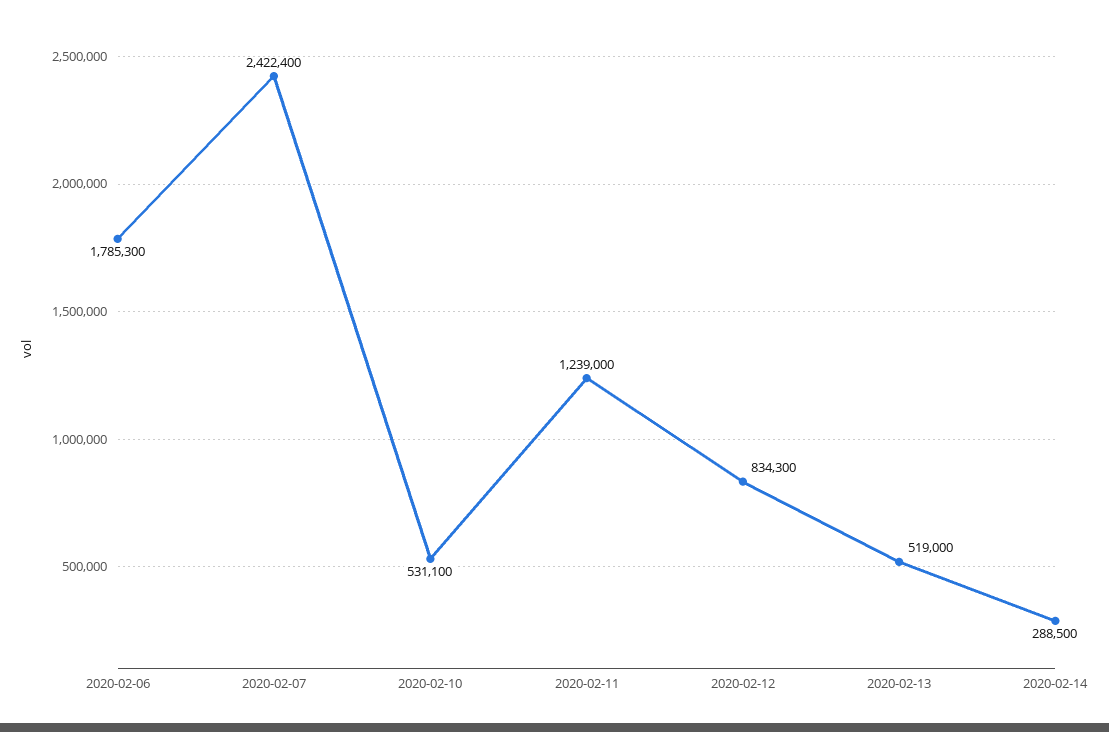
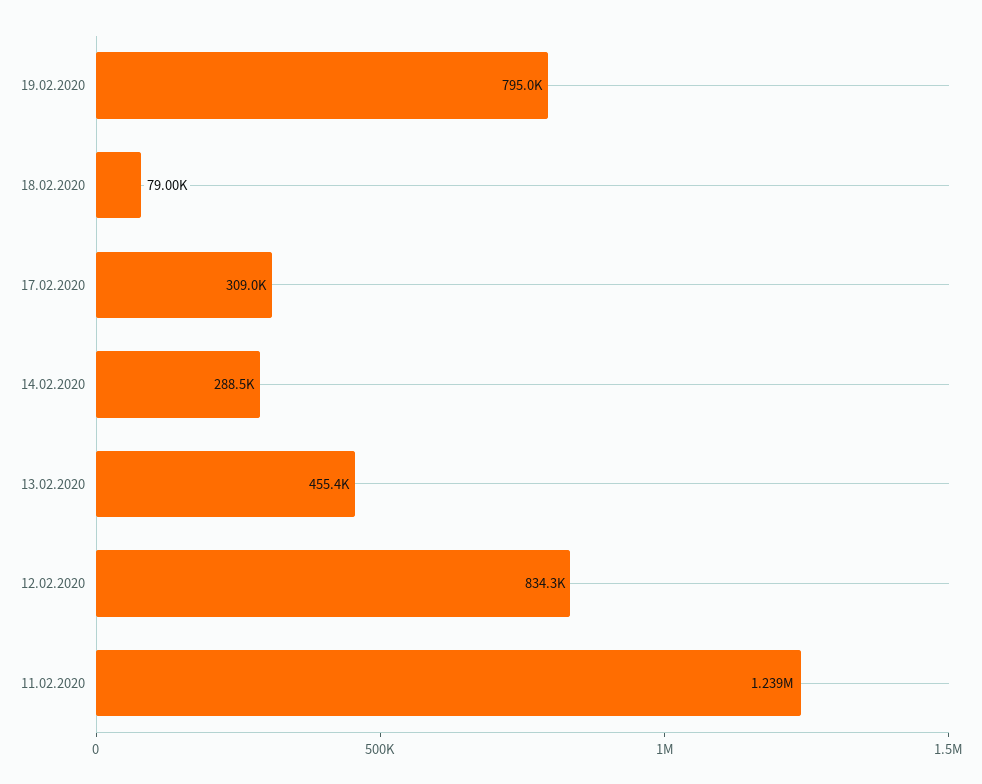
2020-02-06: 1785300 -> none
2020-02-07: 2422400 -> none
2020-02-10: 531100 -> none
2020-02-13: 519000 -> 455400
19.02.2020: none -> 795000
18.02.2020: none -> 79000
17.02.2020: none -> 309000

